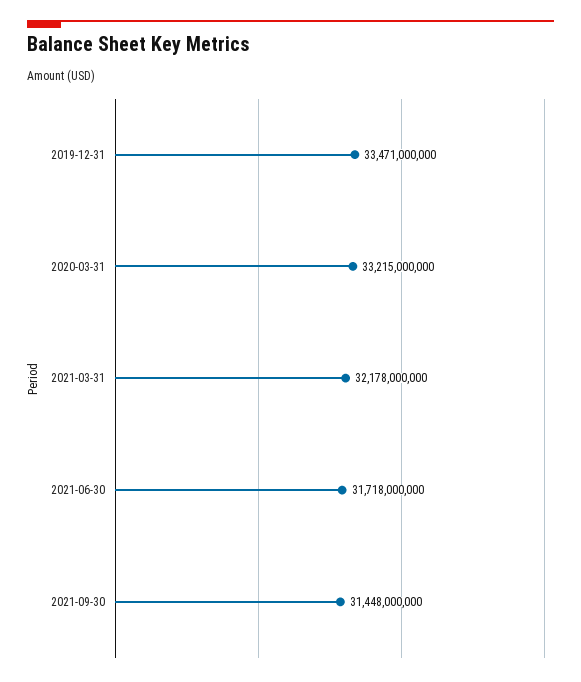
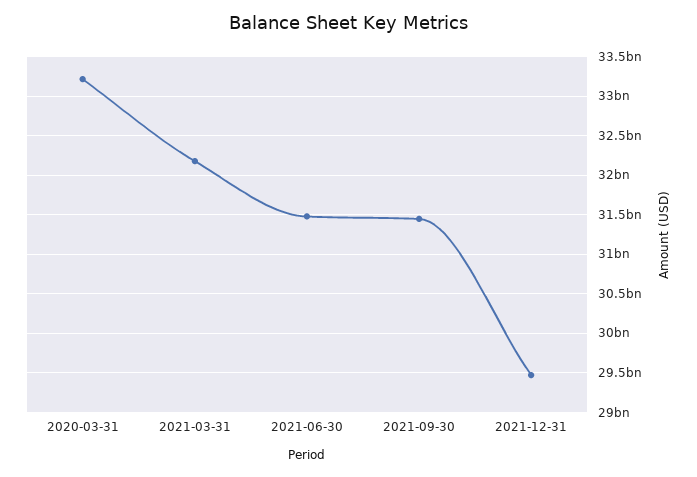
2019-12-31: 33471000000 -> none
2021-06-30: 31718000000 -> 31500000000
2021-12-31: none -> 29500000000

